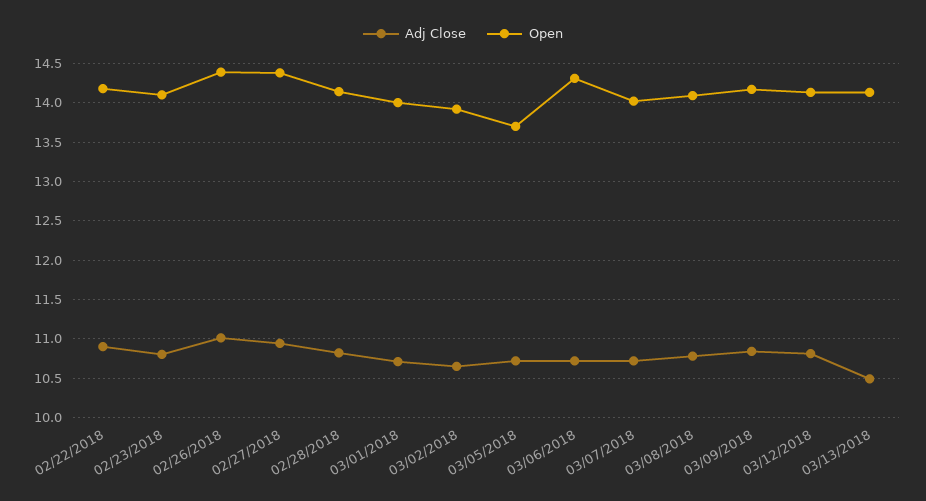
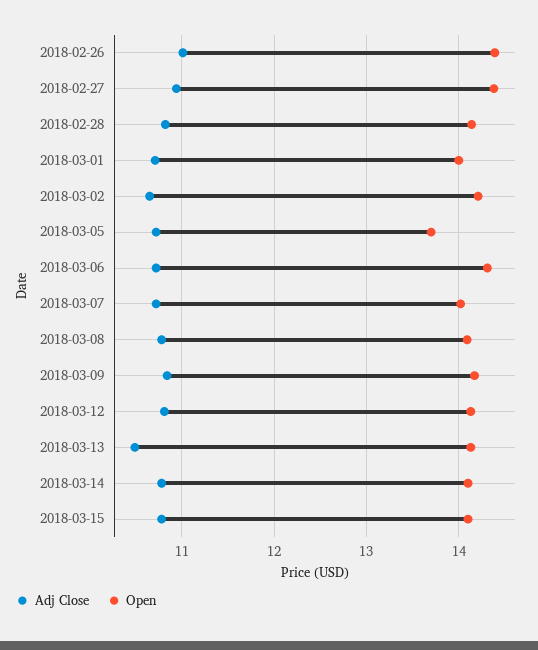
Adj Close, 02/22/2018: 10.9 -> none
Open, 02/22/2018: 14.2 -> none
Adj Close, 02/23/2018: 10.8 -> none
Open, 02/23/2018: 14.1 -> none
Open, 03/02/2018: 13.9 -> 14.2
Adj Close, 2018-03-14: none -> 10.8
Open, 2018-03-14: none -> 14.1
Adj Close, 2018-03-15: none -> 10.8
Open, 2018-03-15: none -> 14.1

